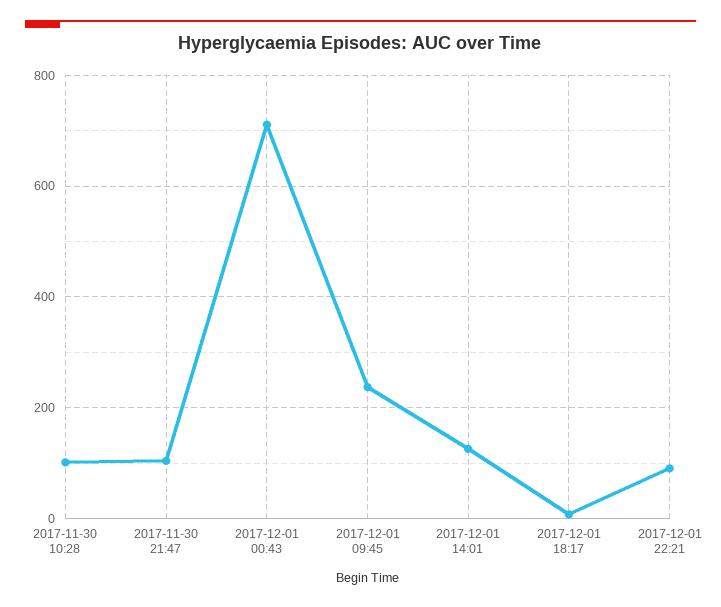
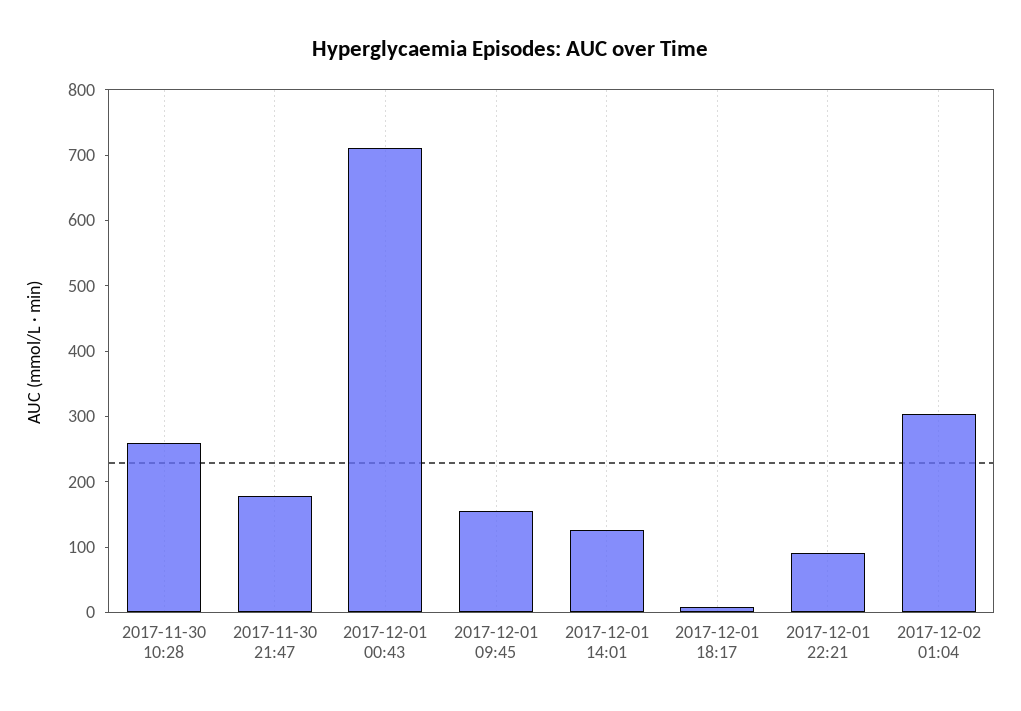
2017-11-30 10:28: 100 -> 260
2017-11-30 21:47: 100 -> 180
2017-12-01 09:45: 240 -> 160
2017-12-02 01:04: none -> 300

